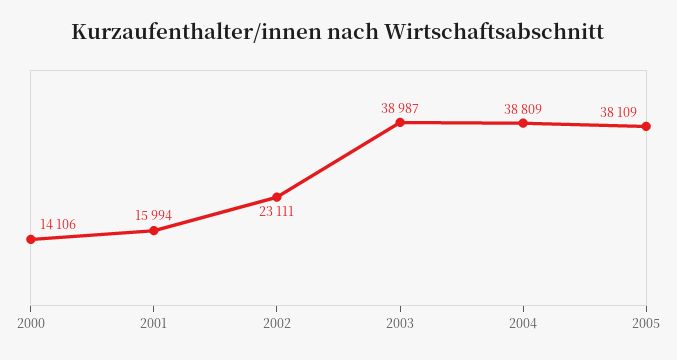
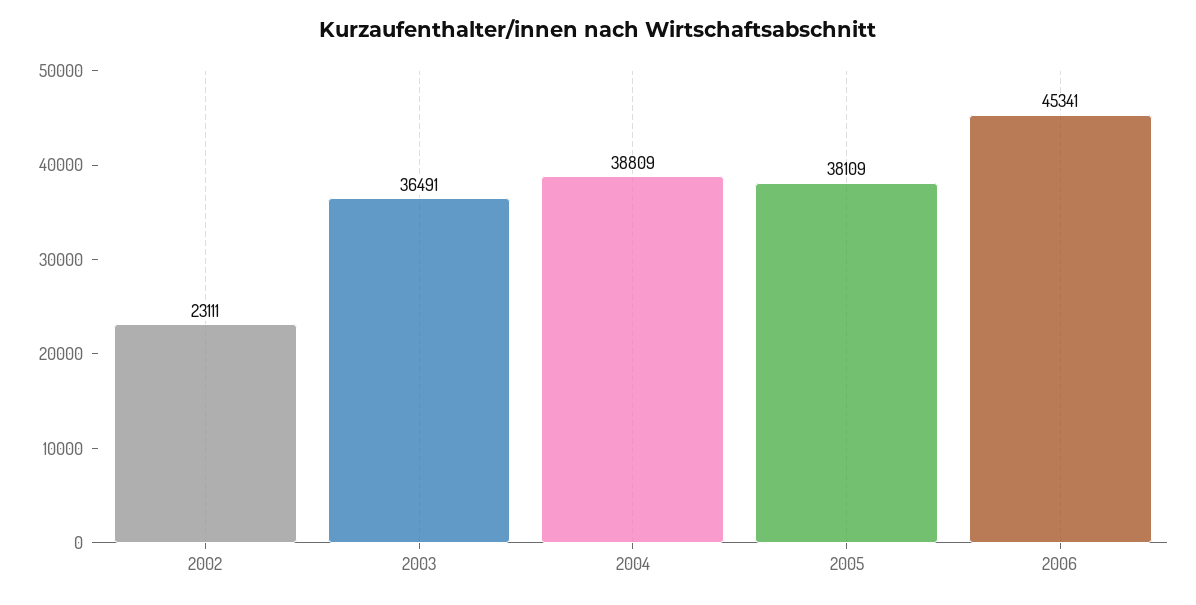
2000: 14106 -> none
2001: 15994 -> none
2003: 38987 -> 36491
2006: none -> 45341

